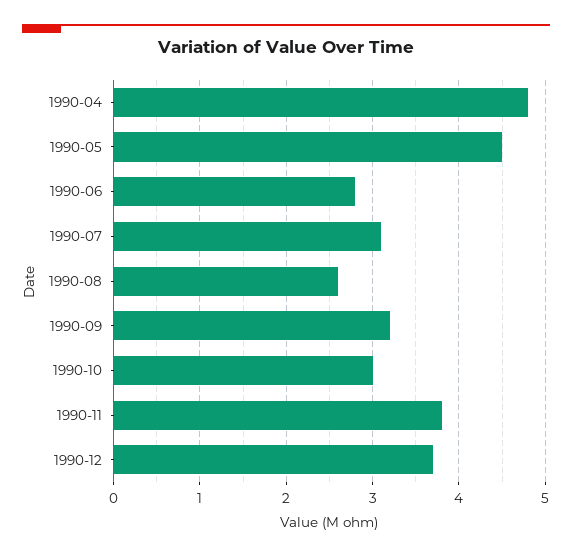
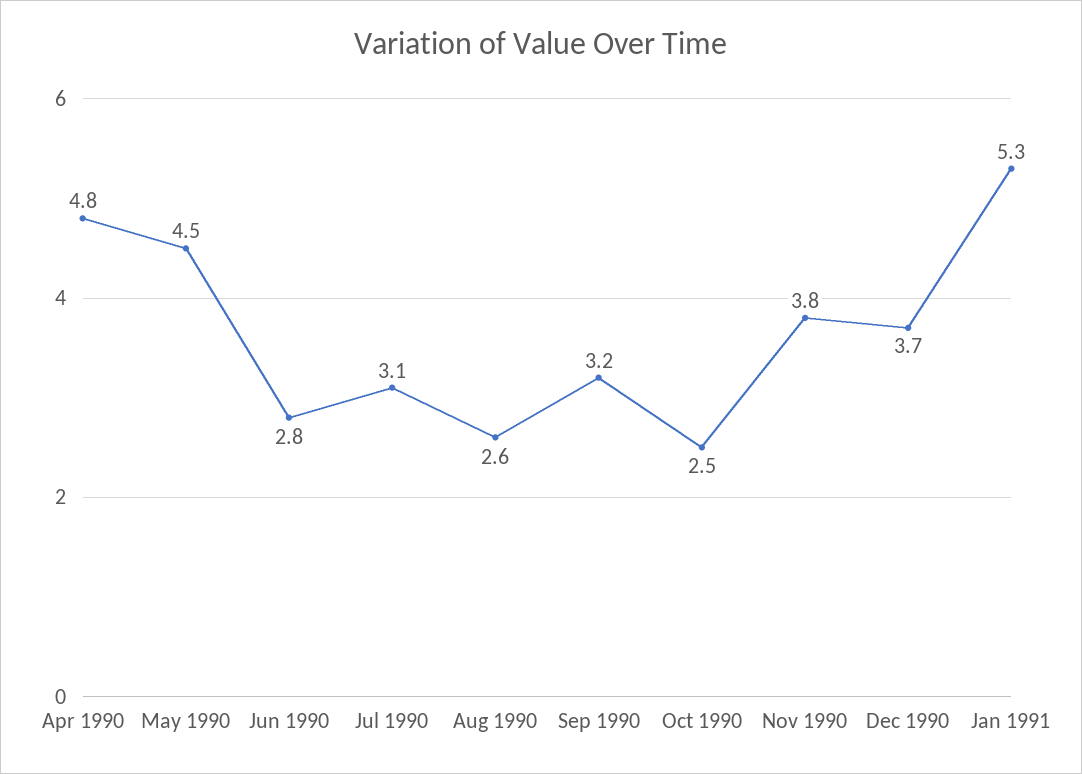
1990-10: 3 -> 2.5
Jan 1991: none -> 5.3

